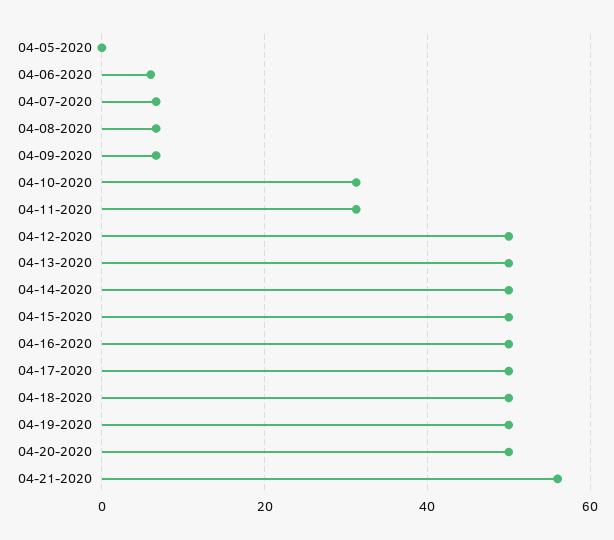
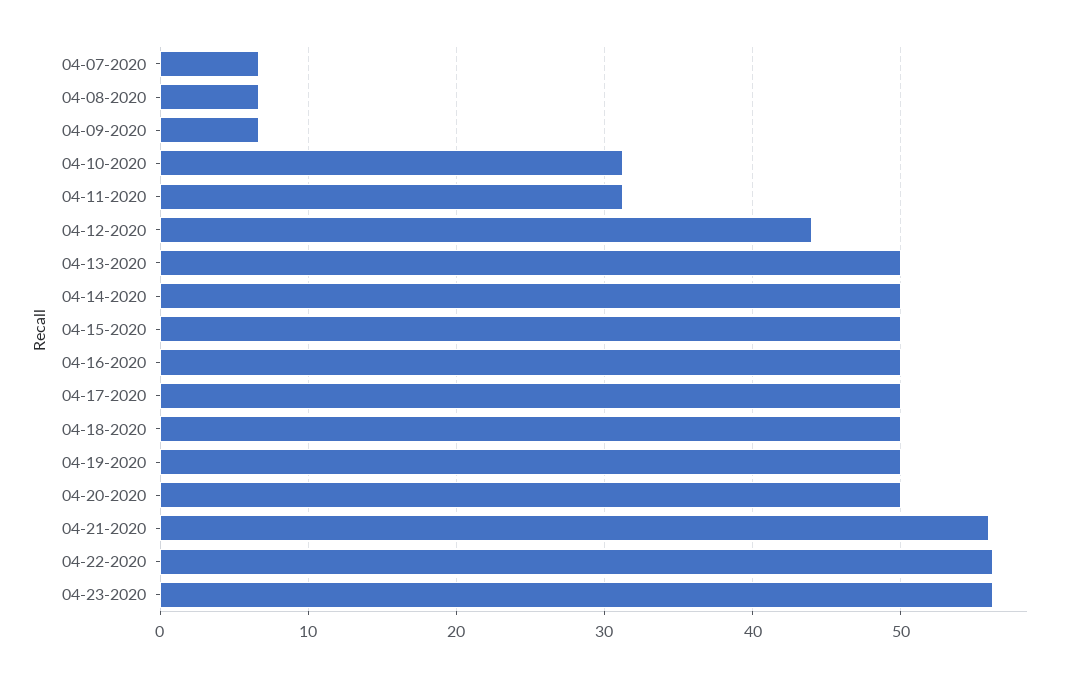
04-05-2020: 0 -> none
04-06-2020: 6 -> none
04-12-2020: 50 -> 44
04-22-2020: none -> 56
04-23-2020: none -> 56

